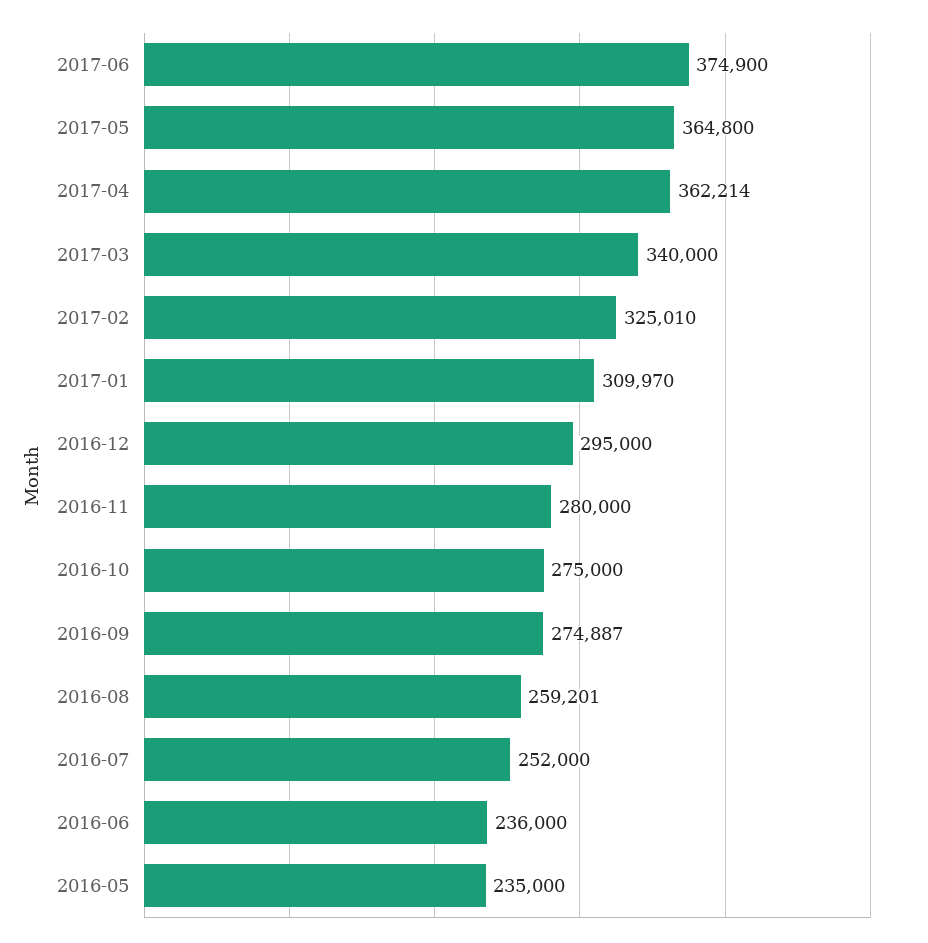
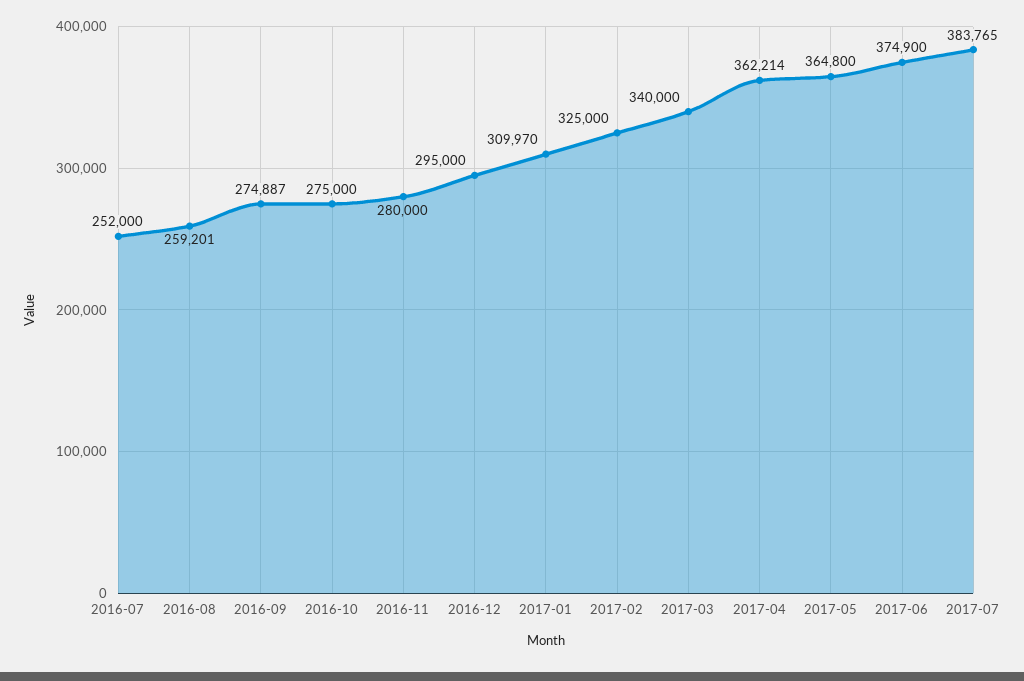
2017-02: 325010 -> 325000
2016-06: 236000 -> none
2016-05: 235000 -> none
2017-07: none -> 383765

